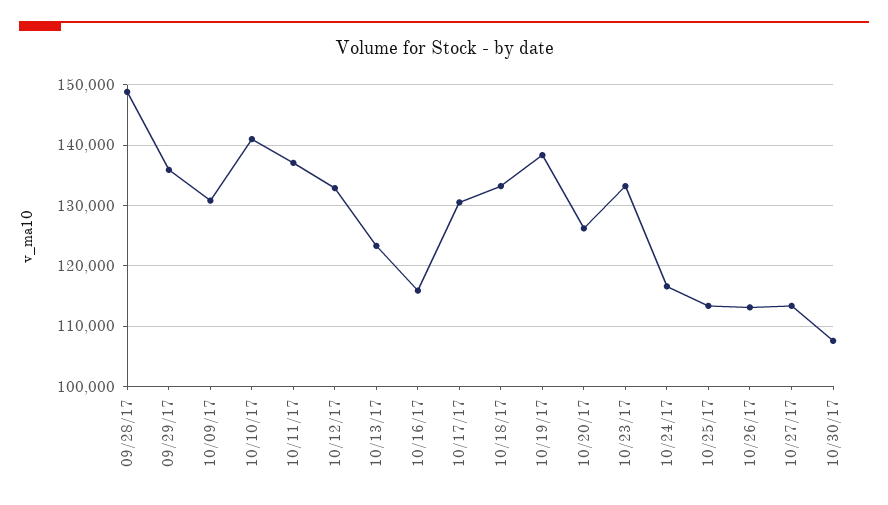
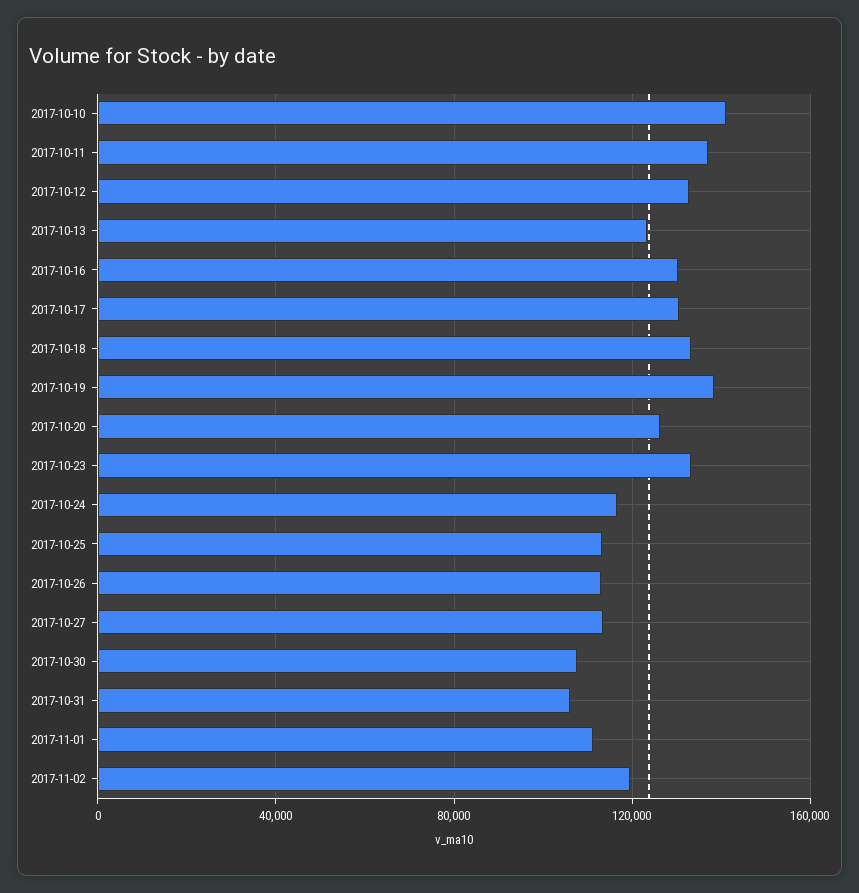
09/28/17: 149000 -> none
09/29/17: 136000 -> none
10/09/17: 131000 -> none
10/16/17: 116000 -> 130000
2017-10-31: none -> 105000
2017-11-01: none -> 110000
2017-11-02: none -> 120000

